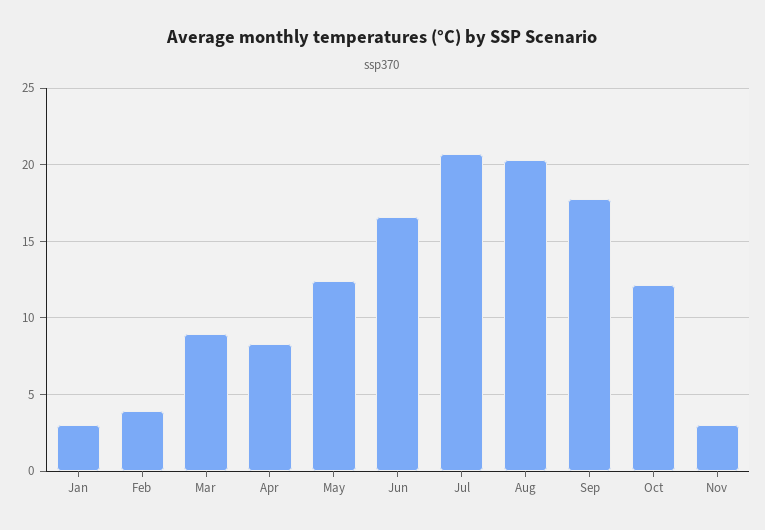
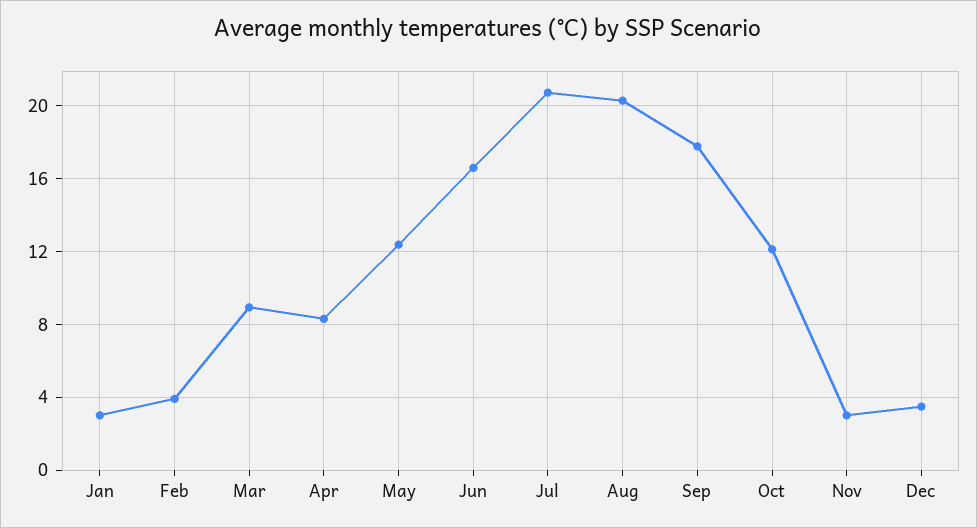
Dec: none -> 3.5

